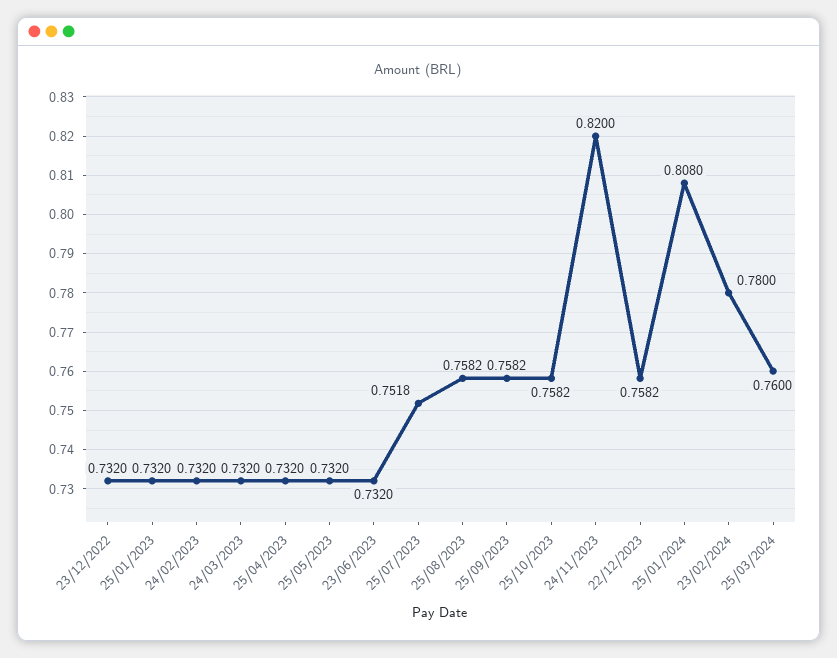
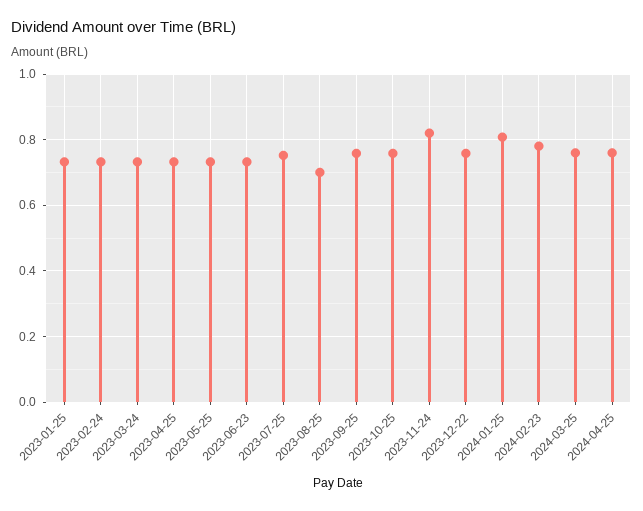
23/12/2022: 0.732 -> none
25/08/2023: 0.7582 -> 0.7
2024-04-25: none -> 0.76

